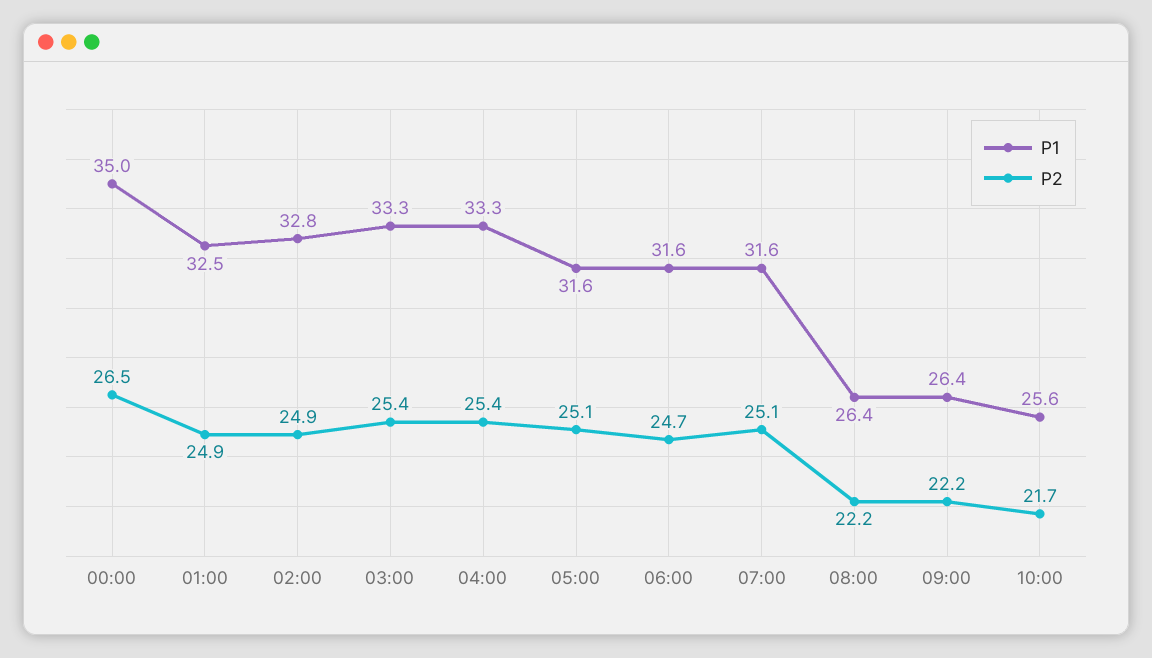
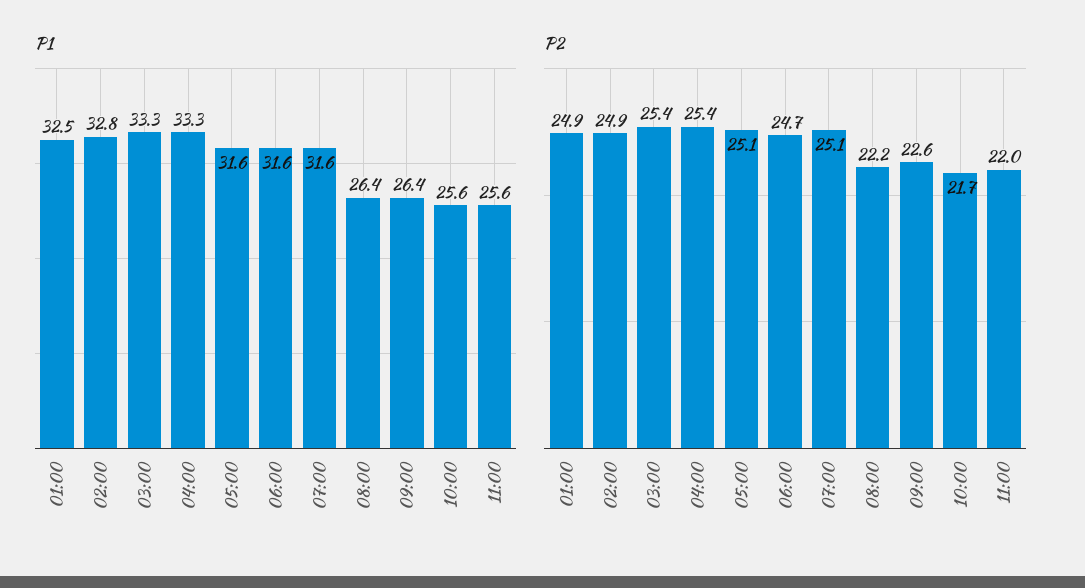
P1, 00:00: 35 -> none
P2, 00:00: 26.5 -> none
P2, 09:00: 22.2 -> 22.6
P1, 11:00: none -> 25.6
P2, 11:00: none -> 22

